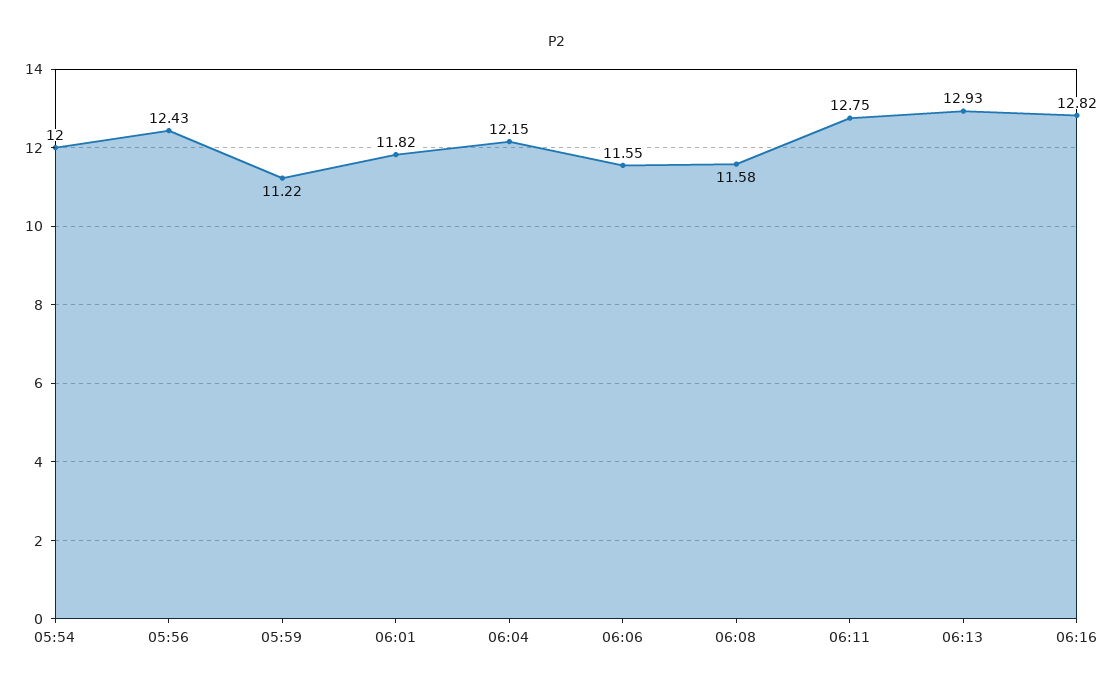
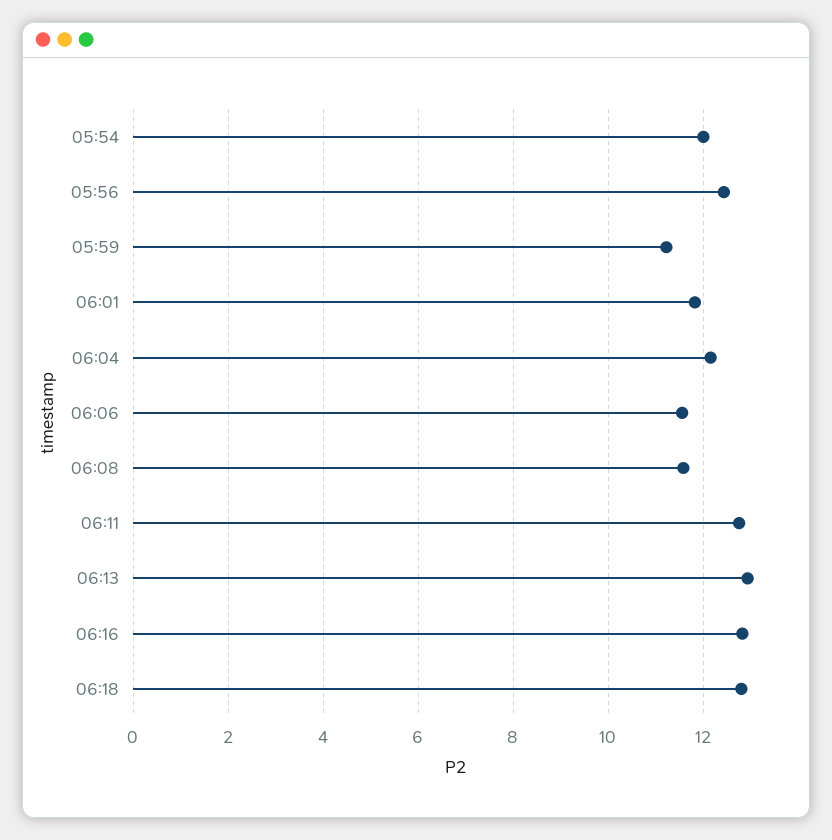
06:18: none -> 12.8

